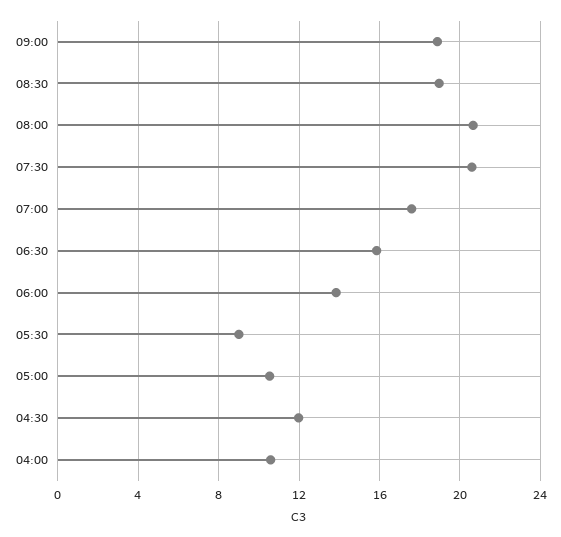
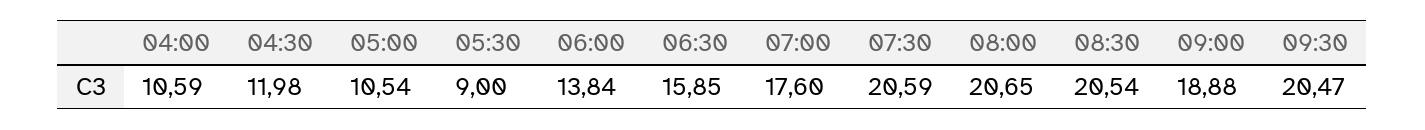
08:30: 19 -> 20.54
09:30: none -> 20.47

